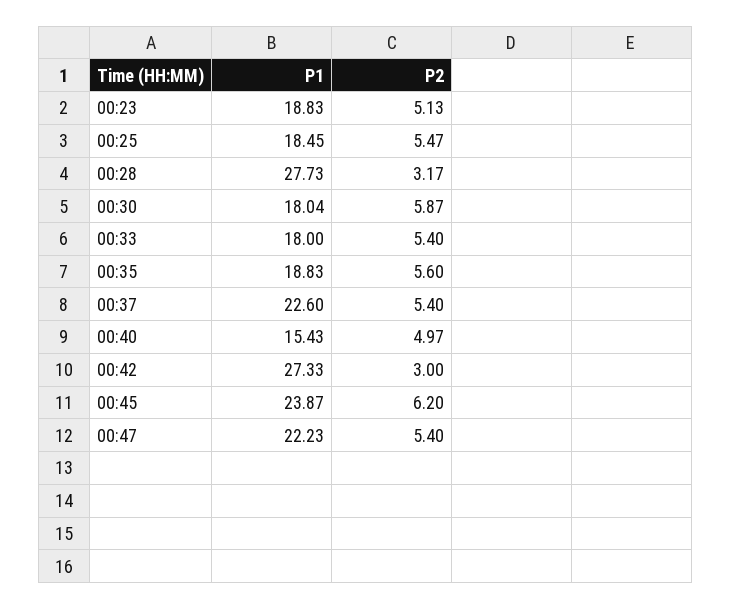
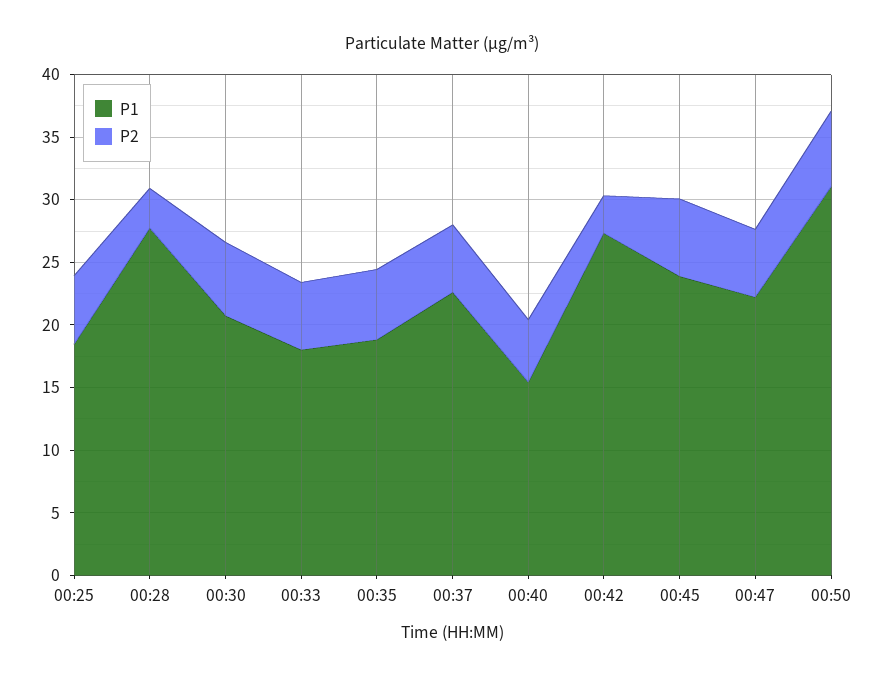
P1, 00:23: 18.83 -> none
P2, 00:23: 5.13 -> none
P1, 00:30: 18.04 -> 21
P1, 00:50: none -> 31
P2, 00:50: none -> 6

